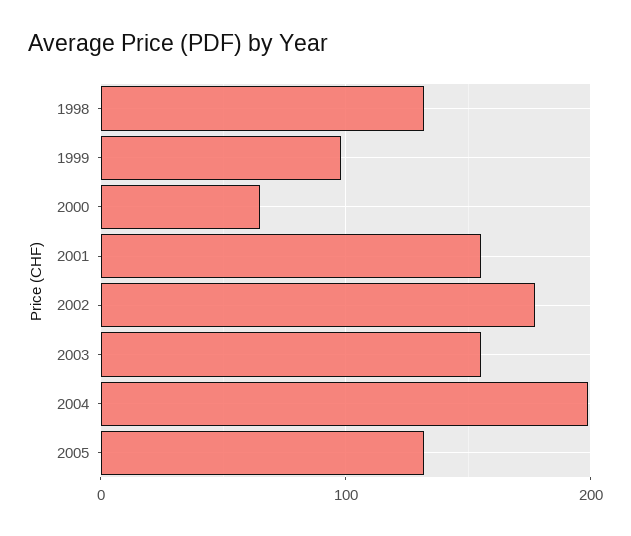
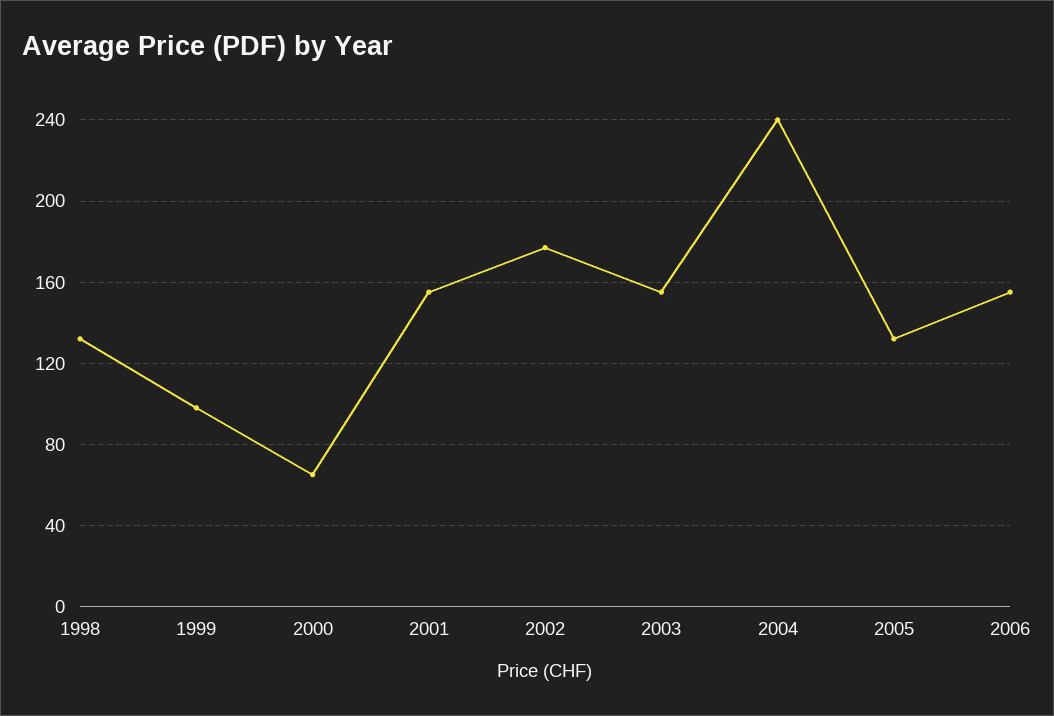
2004: 200 -> 240
2006: none -> 155

